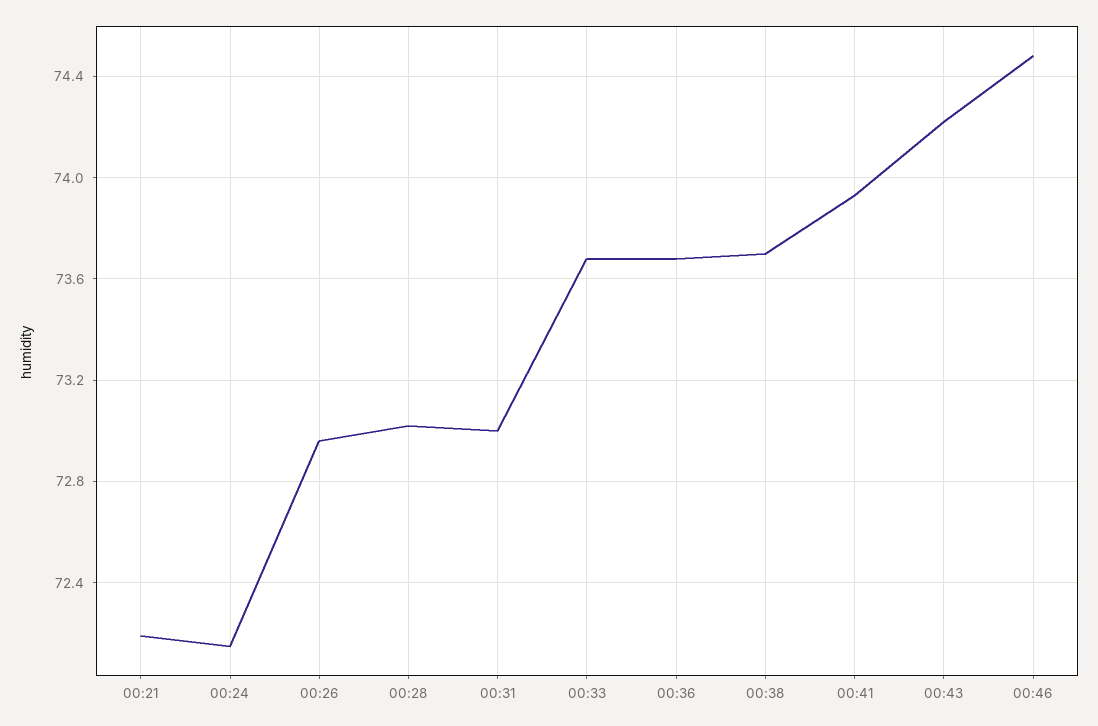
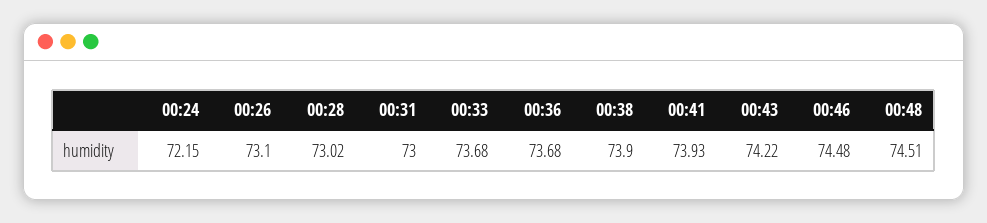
00:21: 72.2 -> none
00:26: 72.95 -> 73.1
00:38: 73.7 -> 73.9
00:48: none -> 74.51

